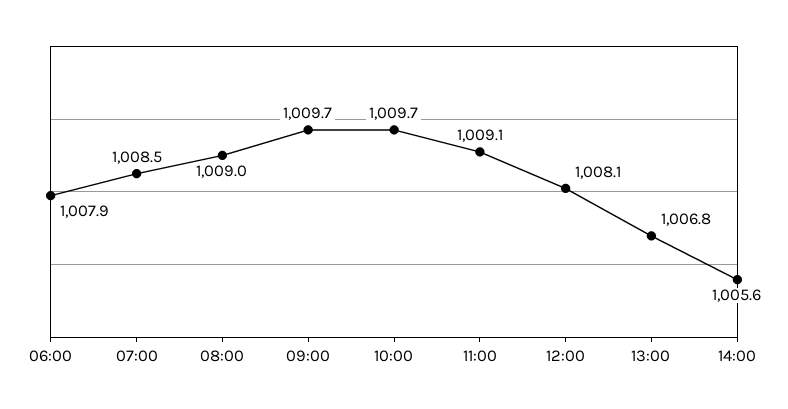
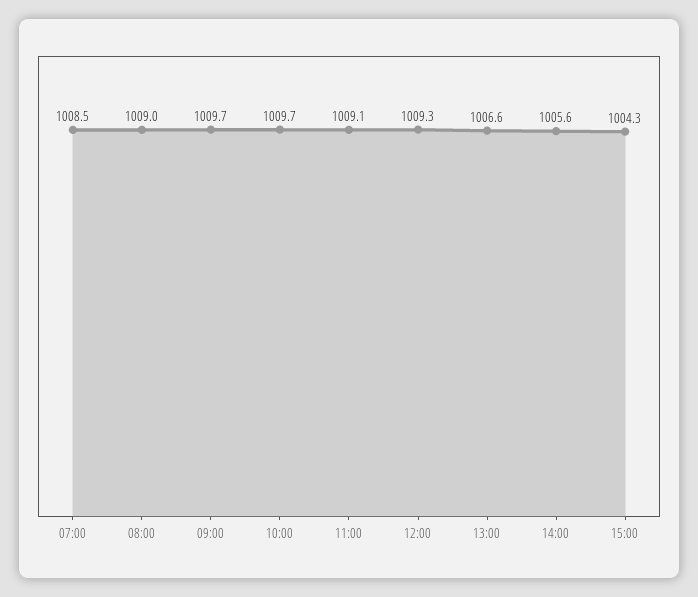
06:00: 1007.9 -> none
12:00: 1008.1 -> 1009.3
13:00: 1006.8 -> 1006.6
15:00: none -> 1004.3

